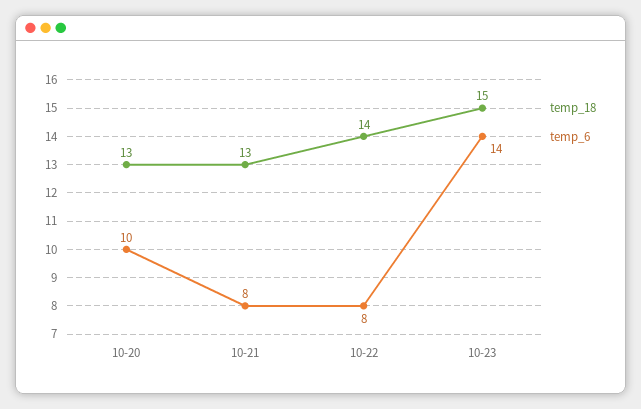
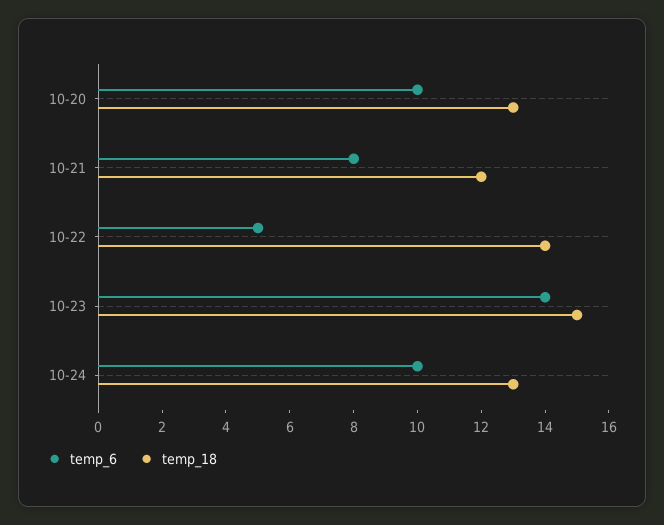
temp_18, 10-21: 13 -> 12
temp_6, 10-22: 8 -> 5
temp_6, 10-24: none -> 10
temp_18, 10-24: none -> 13

